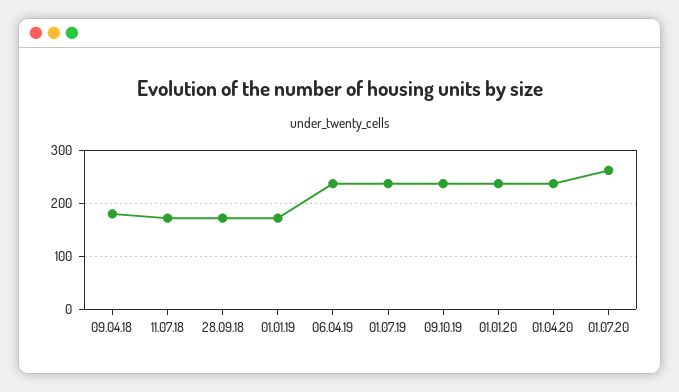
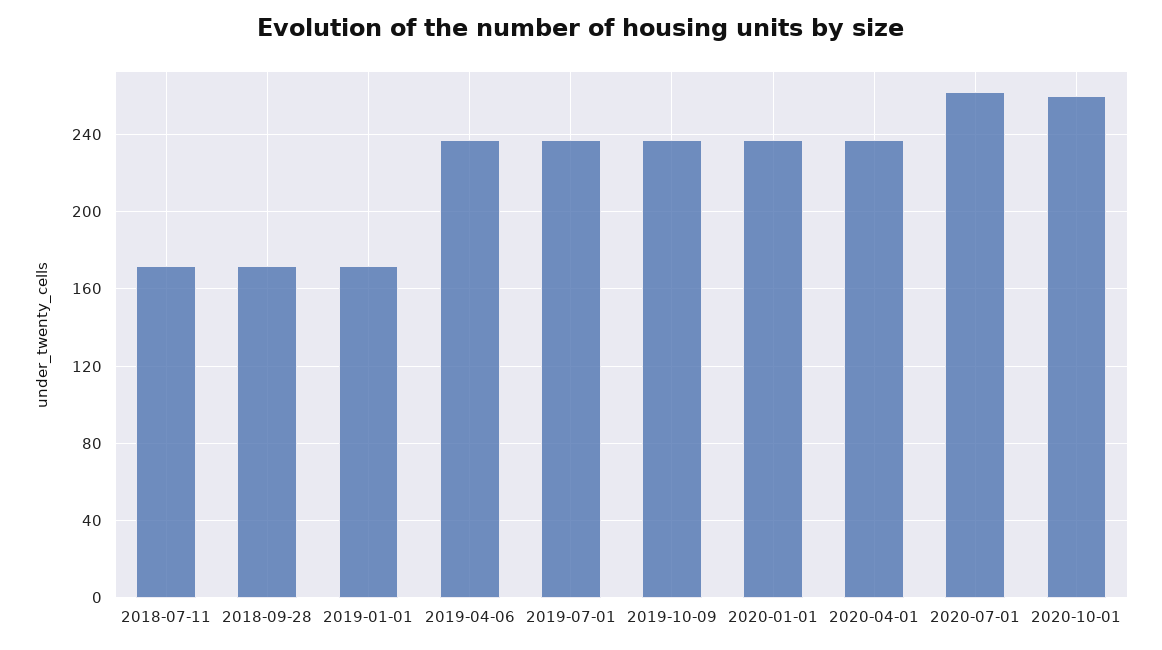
09.04.18: 180 -> none
2020-10-01: none -> 260

